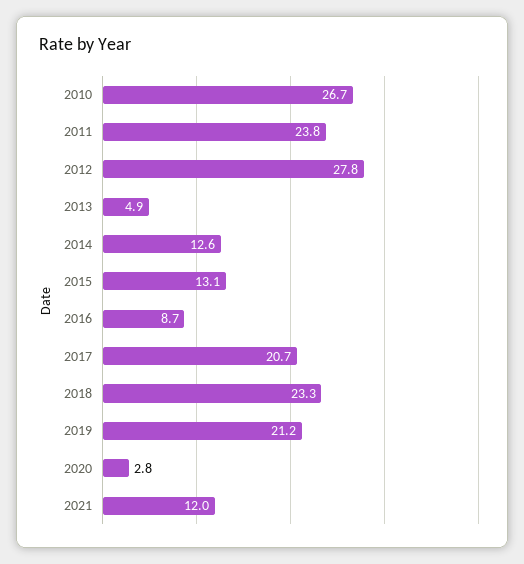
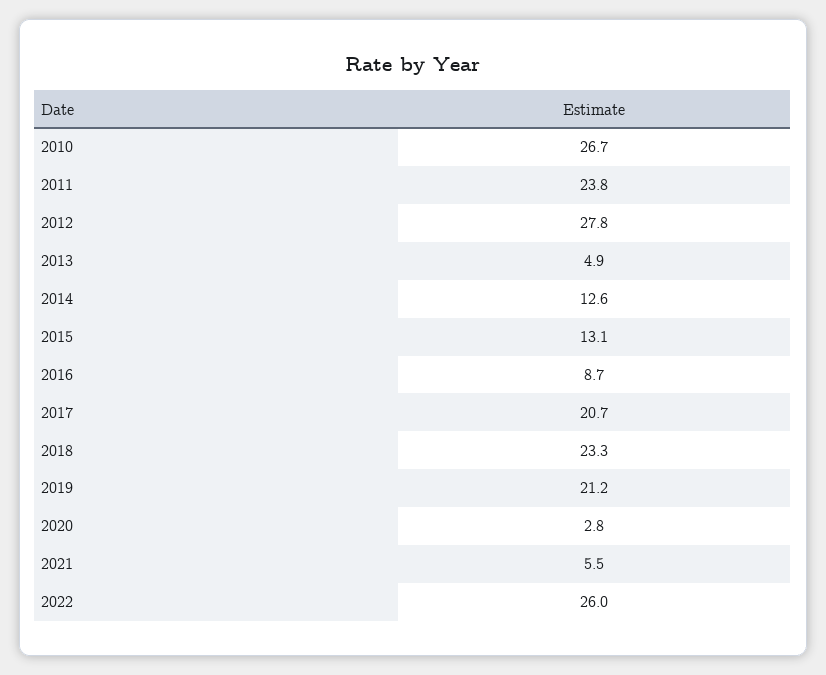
2021: 12 -> 5.5
2022: none -> 26

